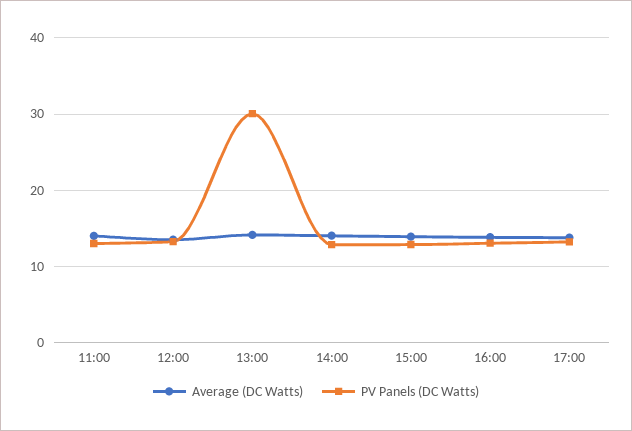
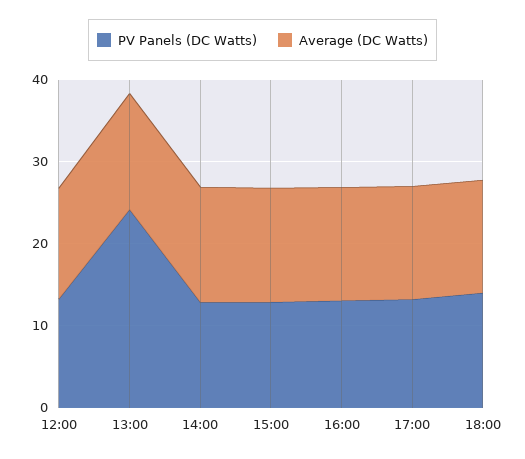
Average (DC Watts), 11:00: 14 -> none
PV Panels (DC Watts), 11:00: 13 -> none
PV Panels (DC Watts), 13:00: 30 -> 24
PV Panels (DC Watts), 18:00: none -> 14
Average (DC Watts), 18:00: none -> 14

